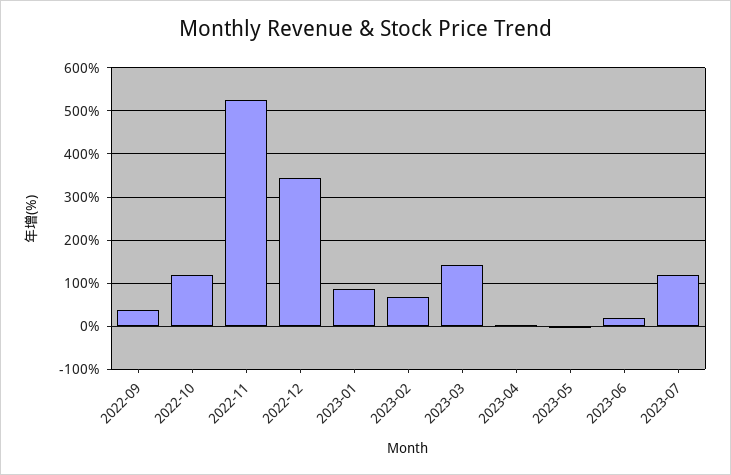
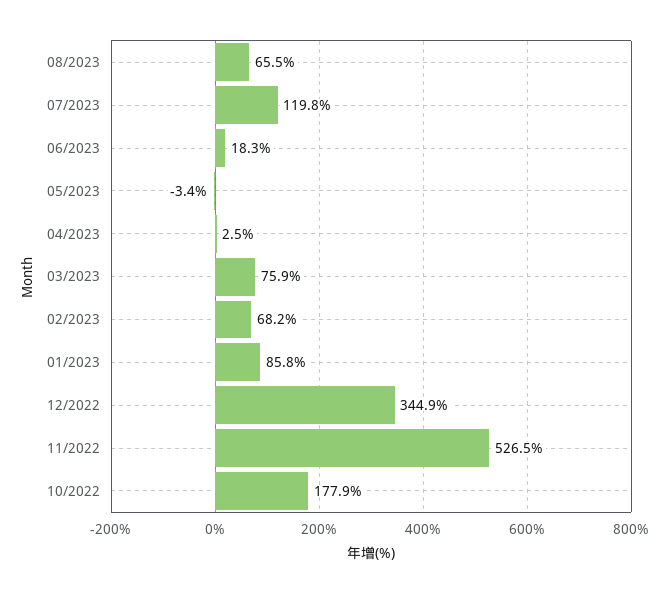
2022-09: 40 -> none
2022-10: 120 -> 177.9
2023-03: 140 -> 75.9
08/2023: none -> 65.5

